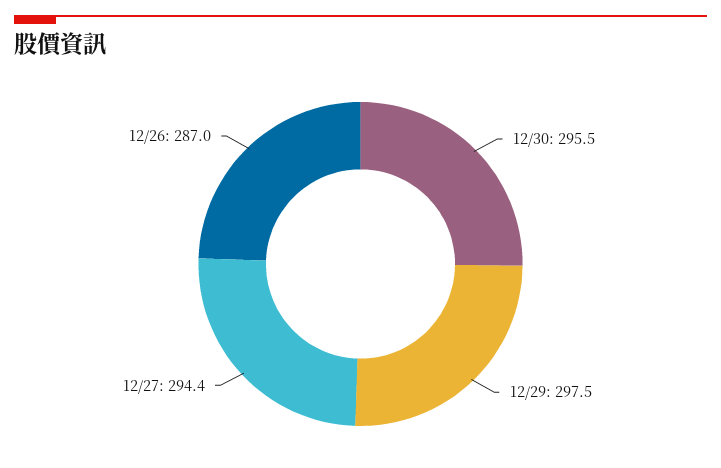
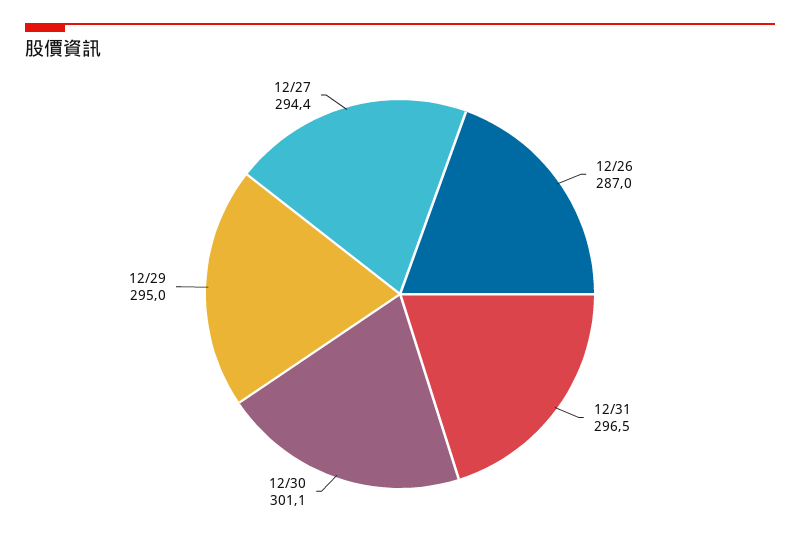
12/30: 295.5 -> 301.1
12/29: 297.5 -> 295
12/31: none -> 296.5

